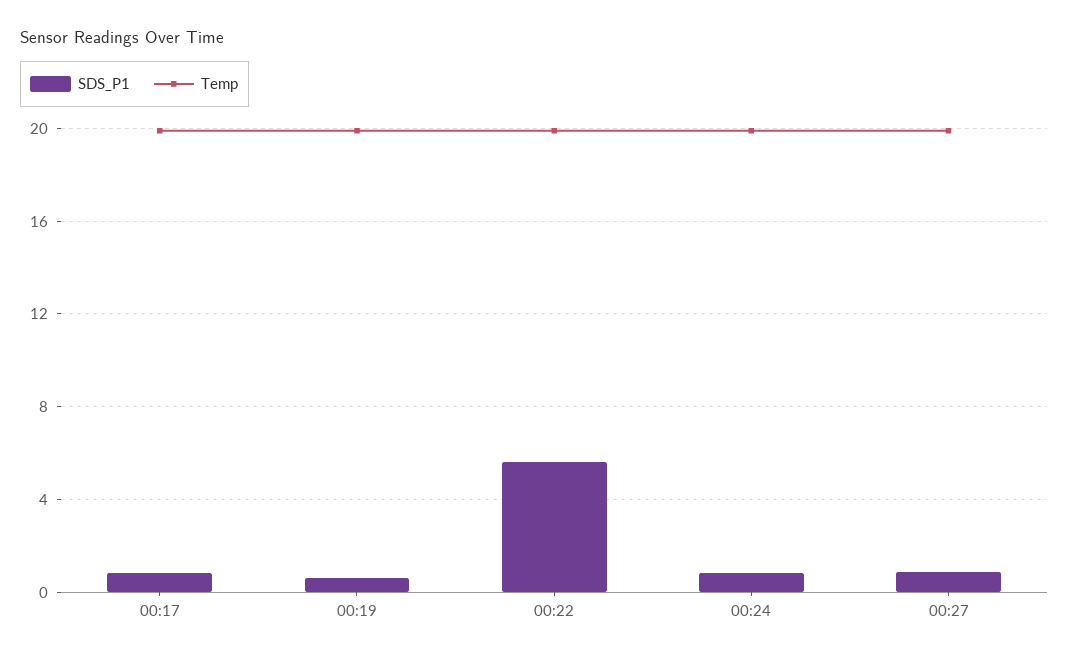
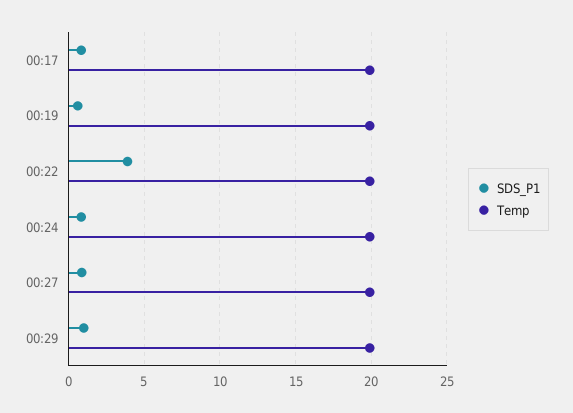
SDS_P1, 00:22: 5.5 -> 4
SDS_P1, 00:29: none -> 1
Temp, 00:29: none -> 20

